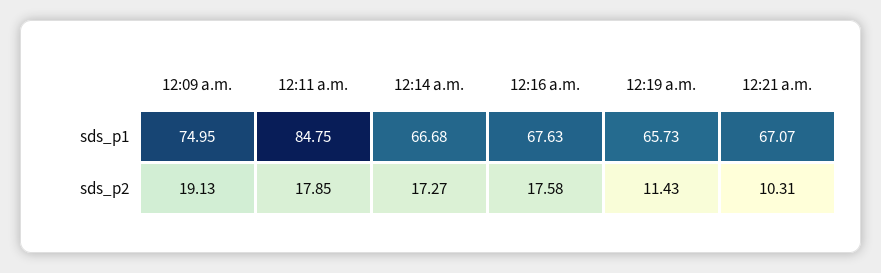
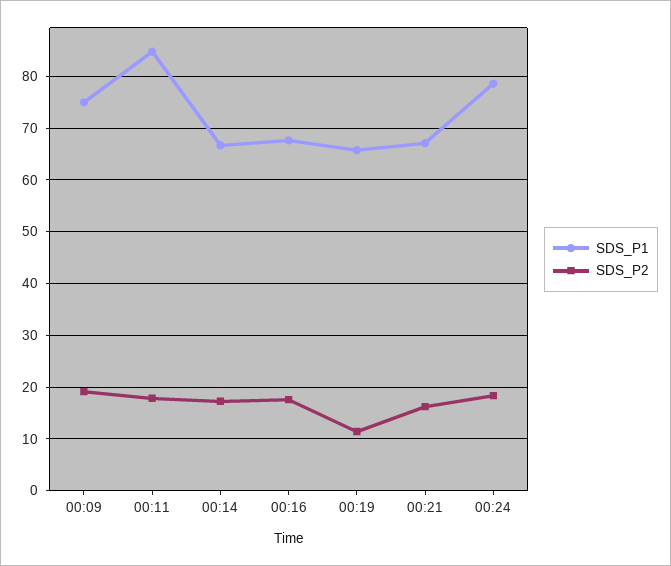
sds_p2, 12:21 a.m.: 10.31 -> 16
sds_p1, 00:24: none -> 78
sds_p2, 00:24: none -> 18

